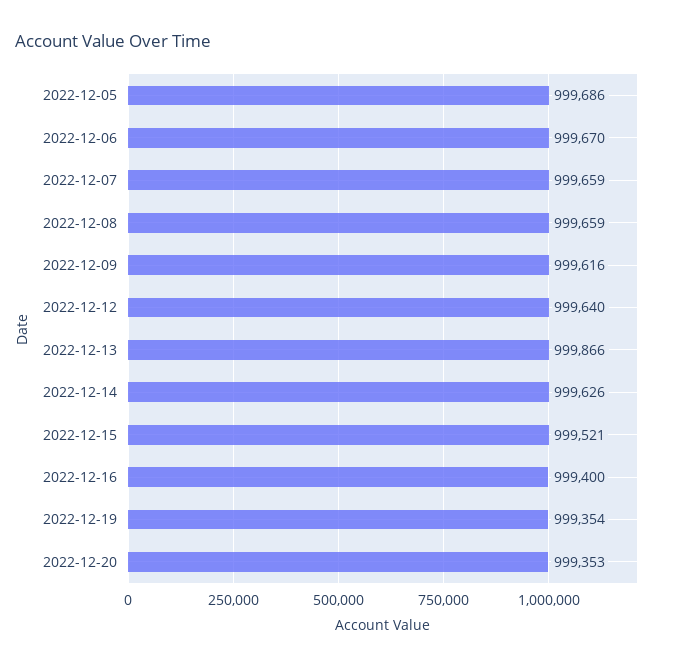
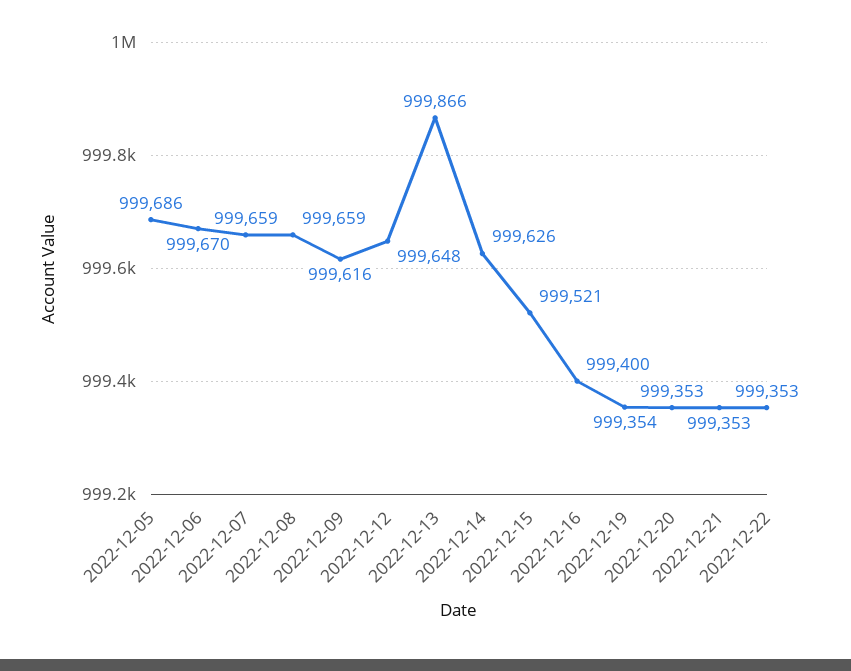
2022-12-12: 999640 -> 999648
2022-12-21: none -> 999353
2022-12-22: none -> 999353

